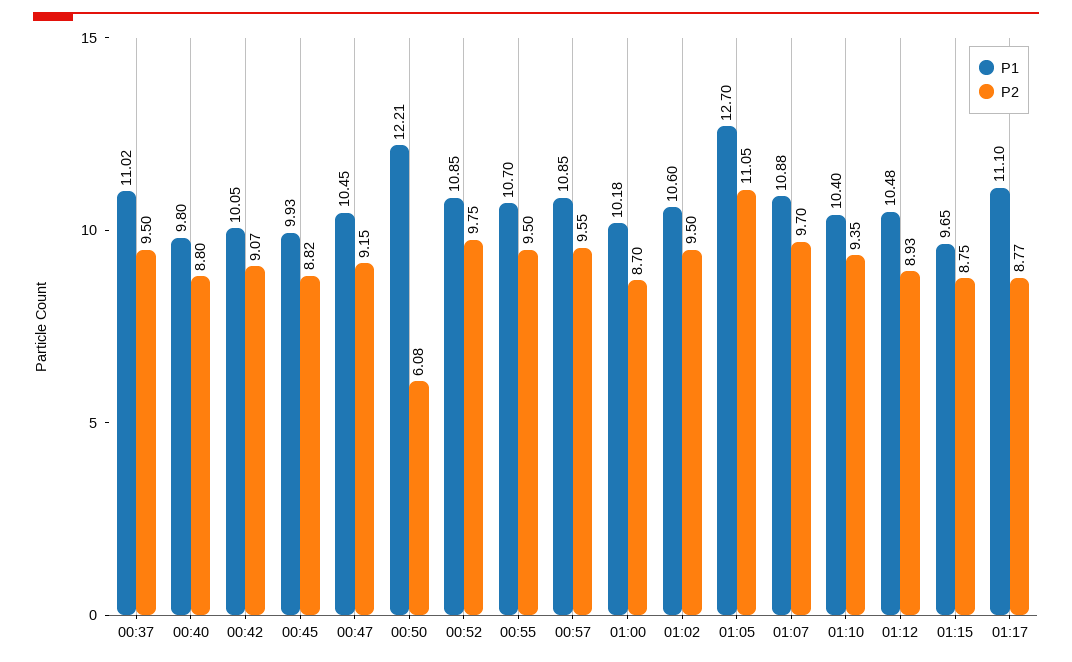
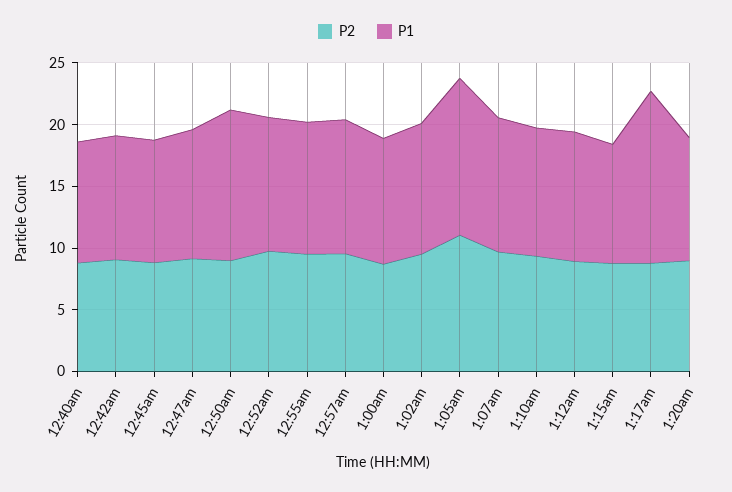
P1, 00:37: 11.02 -> none
P2, 00:37: 9.5 -> none
P2, 00:50: 6.08 -> 9
P1, 01:17: 11.1 -> 14
P2, 1:20am: none -> 9
P1, 1:20am: none -> 10

